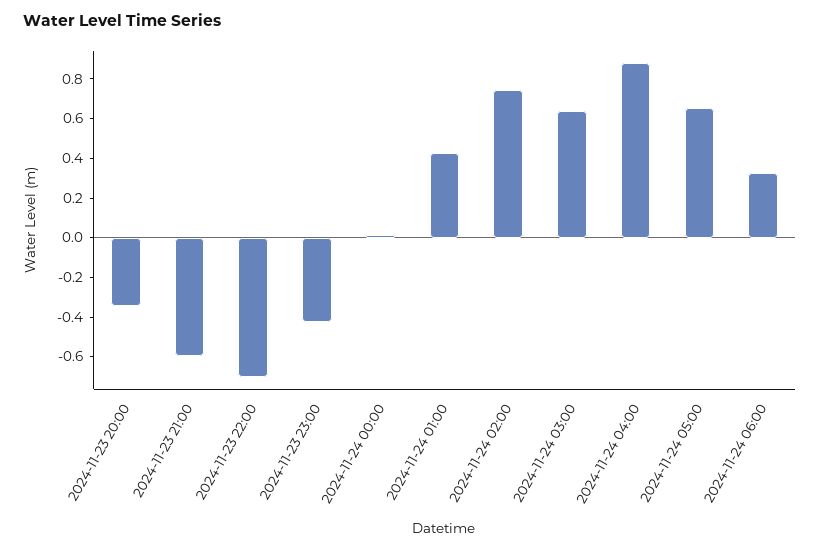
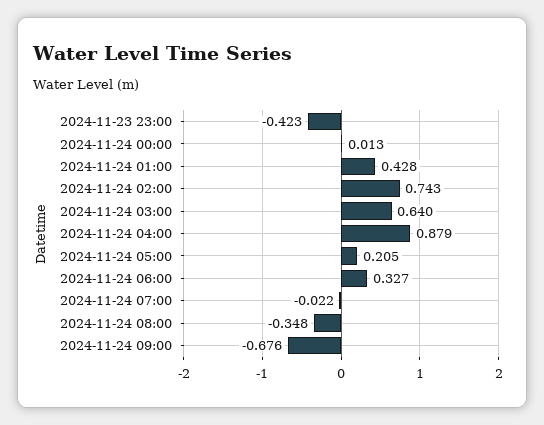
2024-11-23 20:00: -0.35 -> none
2024-11-23 21:00: -0.6 -> none
2024-11-23 22:00: -0.7 -> none
2024-11-24 05:00: 0.65 -> 0.205
2024-11-24 07:00: none -> -0.022
2024-11-24 08:00: none -> -0.348
2024-11-24 09:00: none -> -0.676

